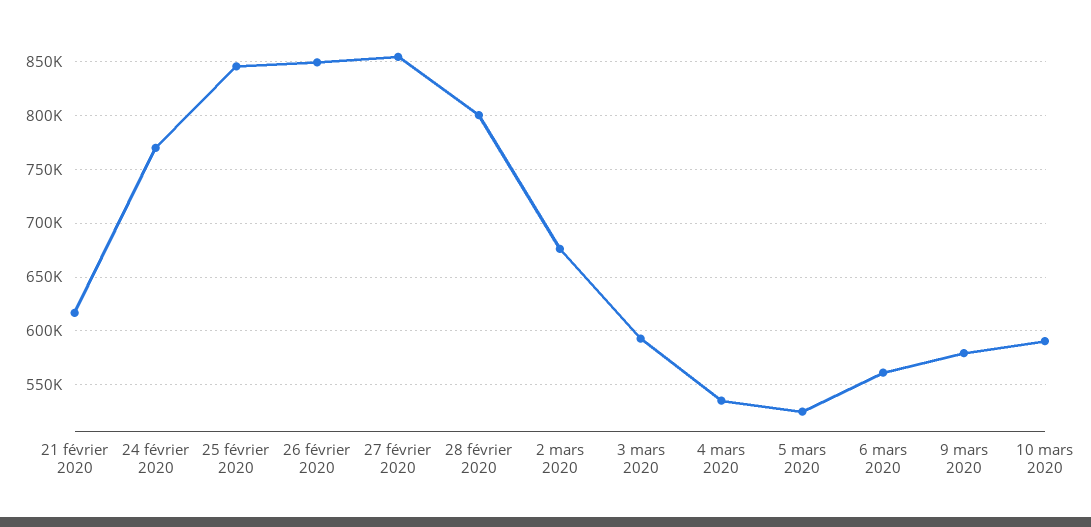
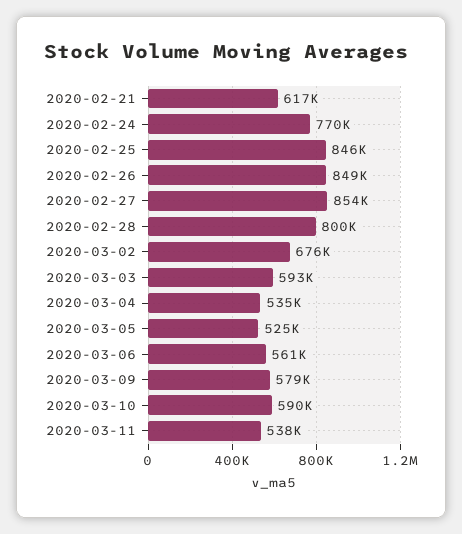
2020-03-11: none -> 538000

